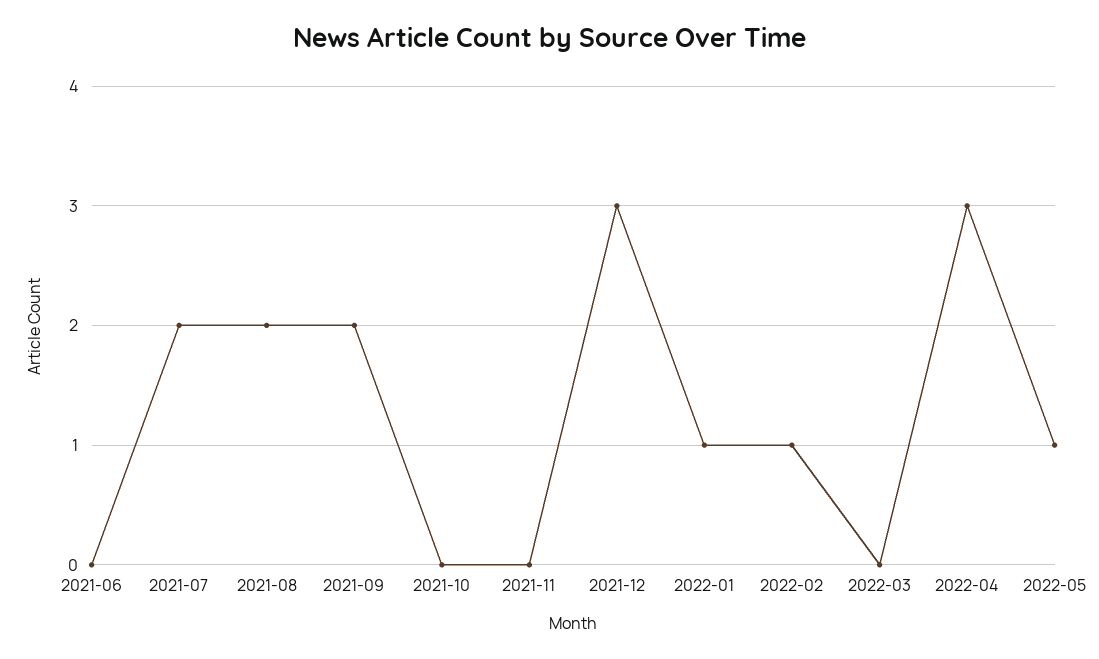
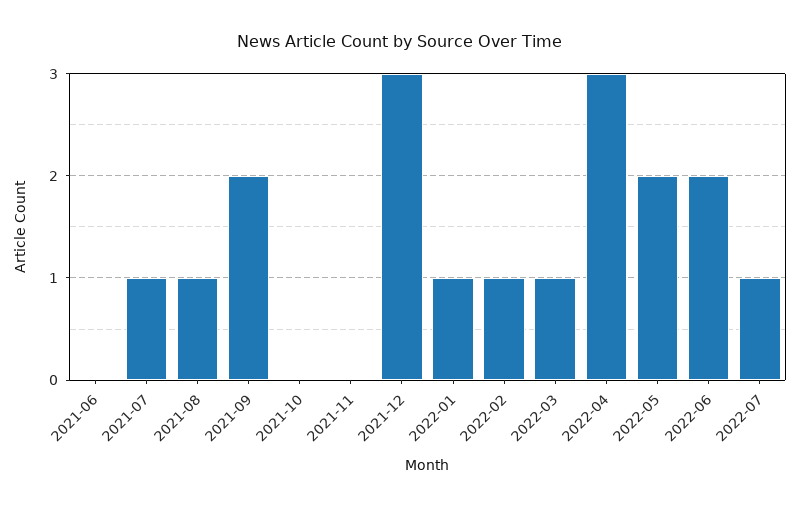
2021-07: 2 -> 1
2021-08: 2 -> 1
2022-03: 0 -> 1
2022-05: 1 -> 2
2022-06: none -> 2
2022-07: none -> 1

